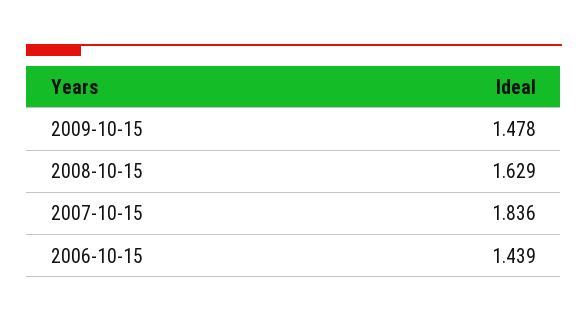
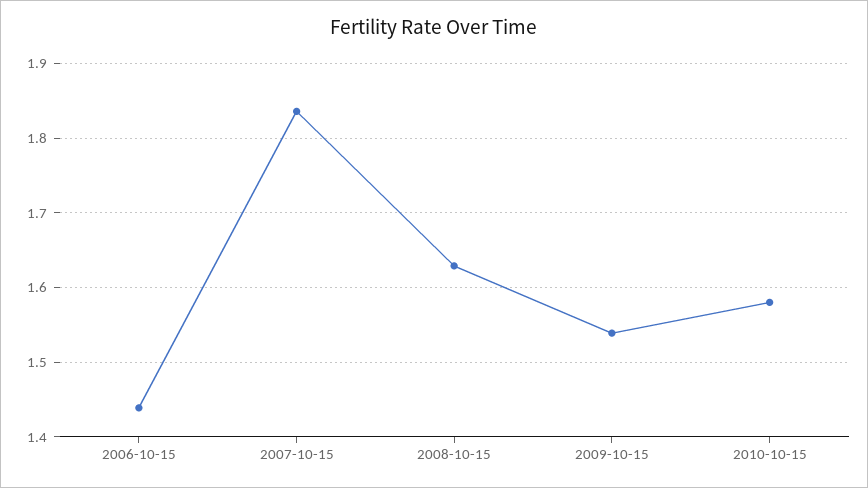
2009-10-15: 1.478 -> 1.54
2010-10-15: none -> 1.58

